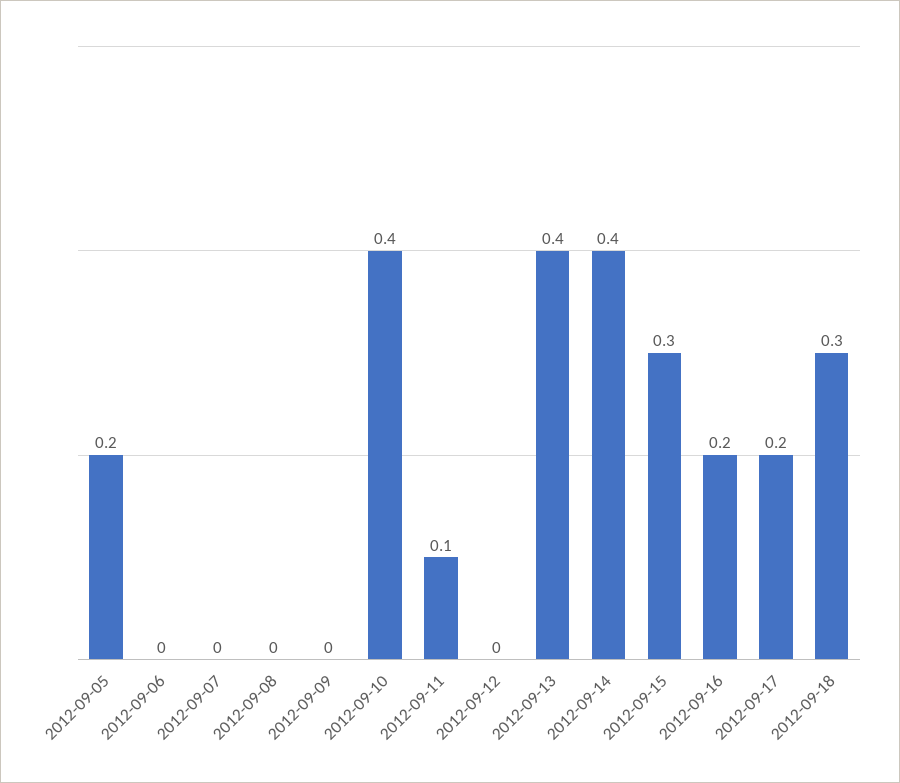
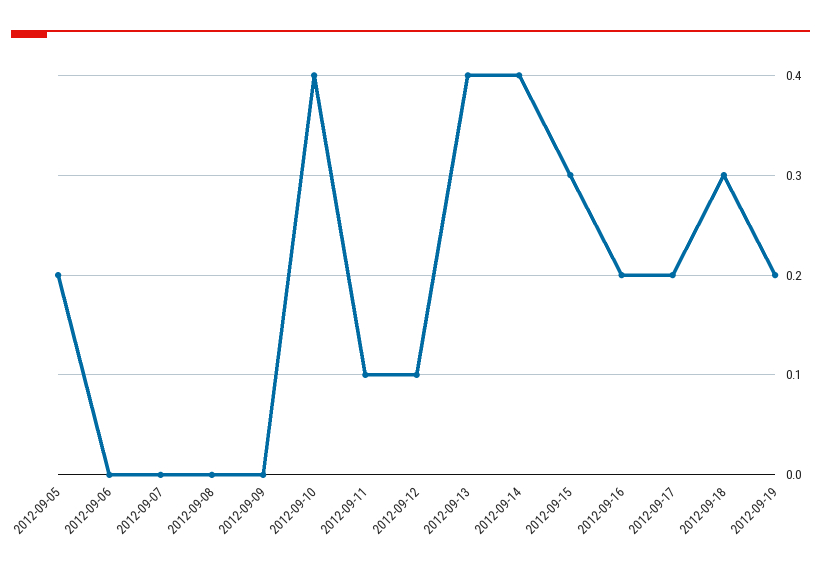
2012-09-12: 0 -> 0.1
2012-09-19: none -> 0.2

